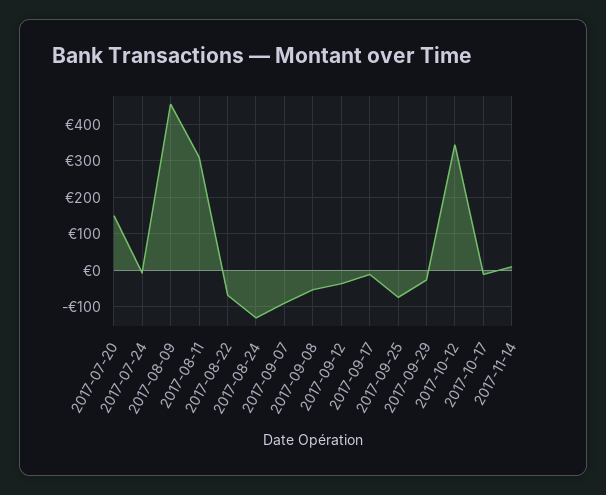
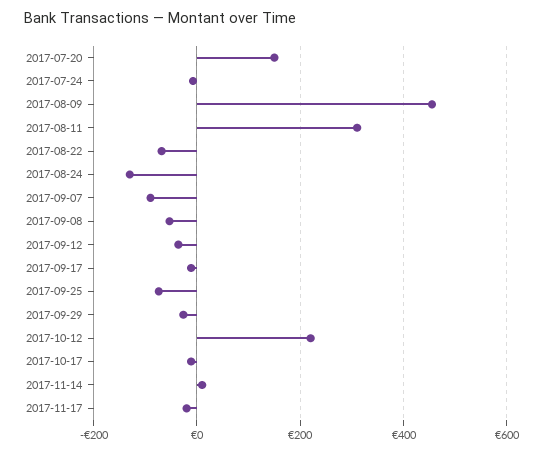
2017-10-12: 340 -> 220
2017-11-17: none -> -20

